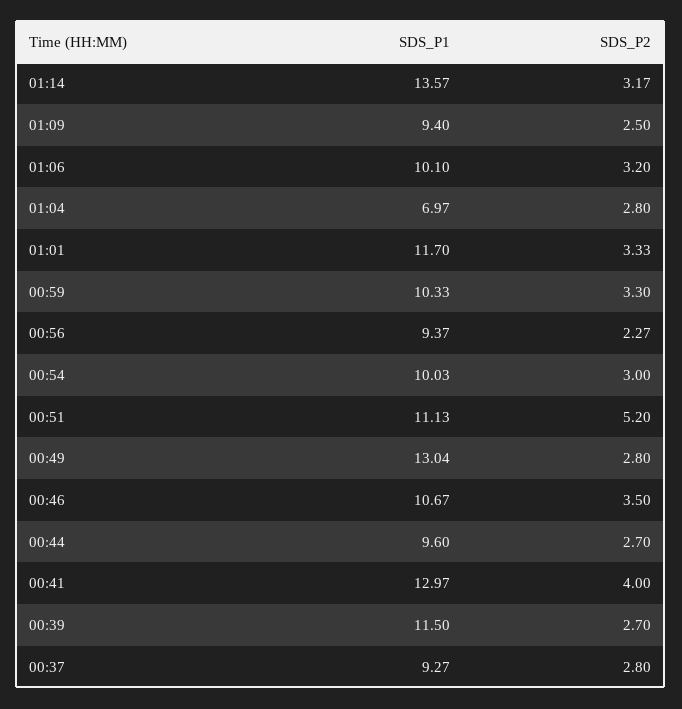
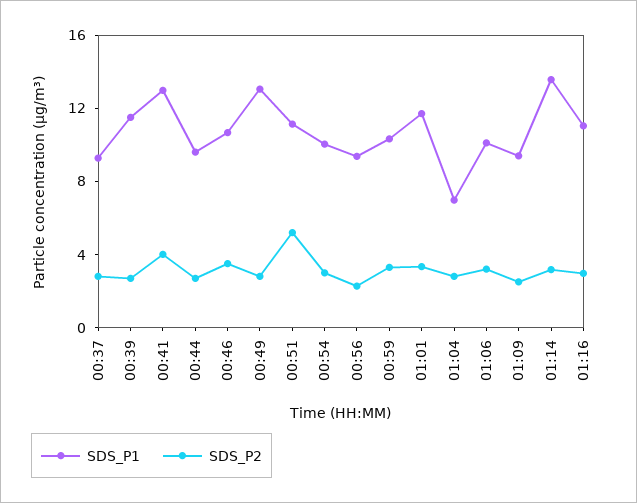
SDS_P1, 01:16: none -> 11
SDS_P2, 01:16: none -> 3

